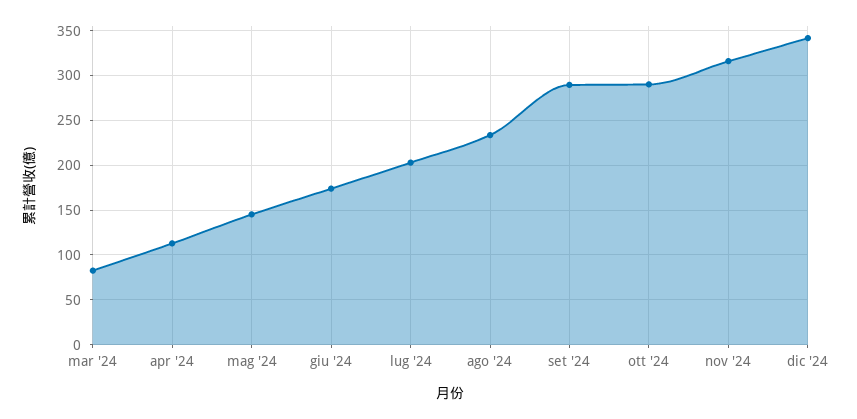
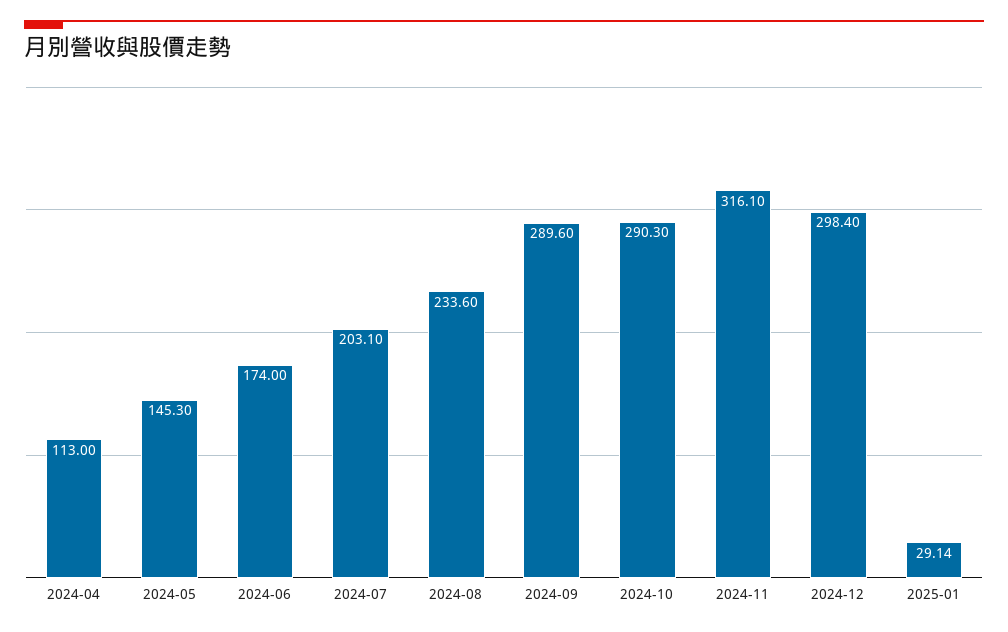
mar '24: 80 -> none
dic '24: 340 -> 298.4
2025-01: none -> 29.14

